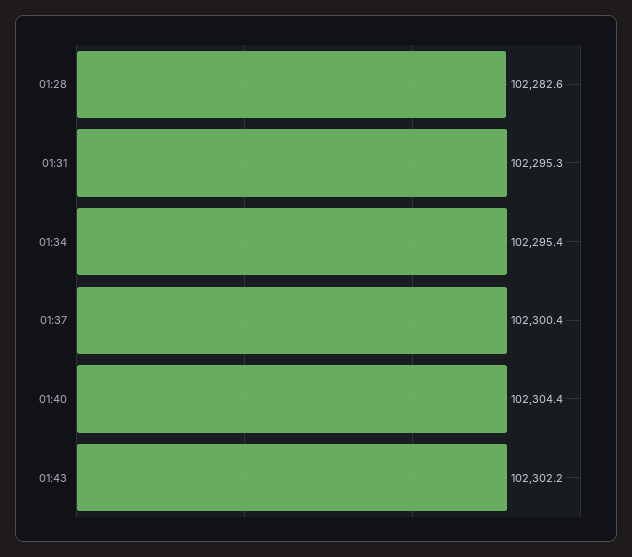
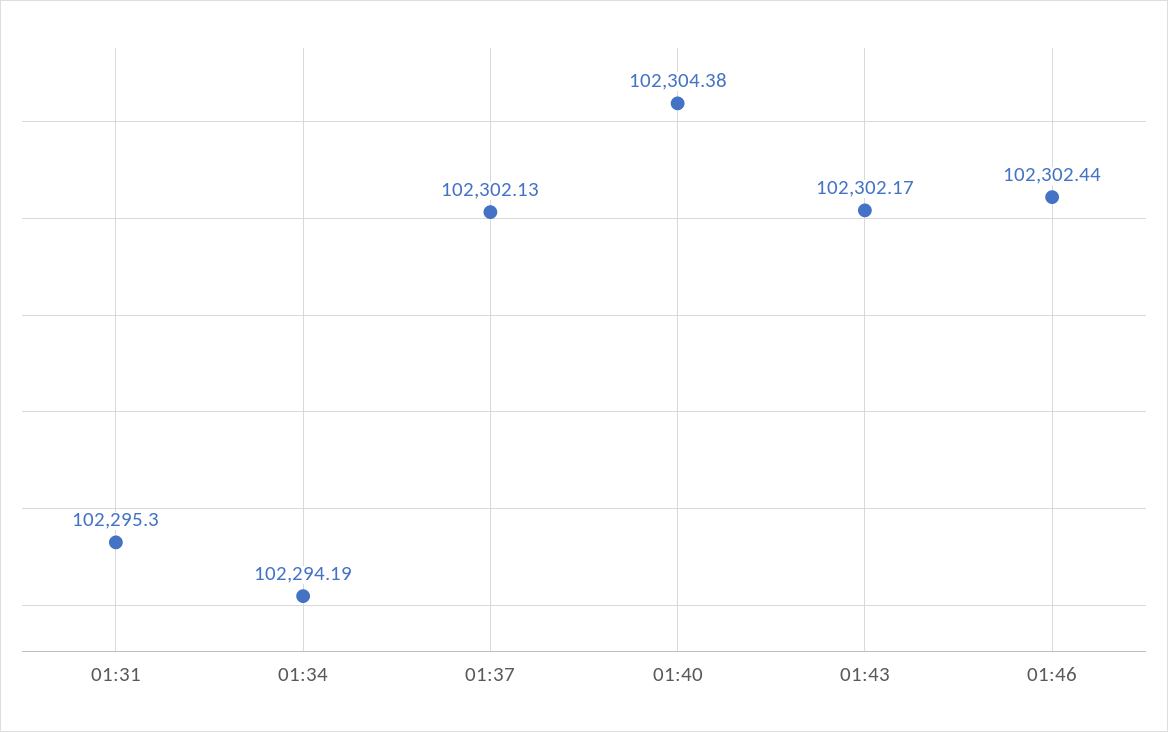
01:28: 102282.6 -> none
01:34: 102295.4 -> 102294.19
01:37: 102300.4 -> 102302.13
01:46: none -> 102302.44

